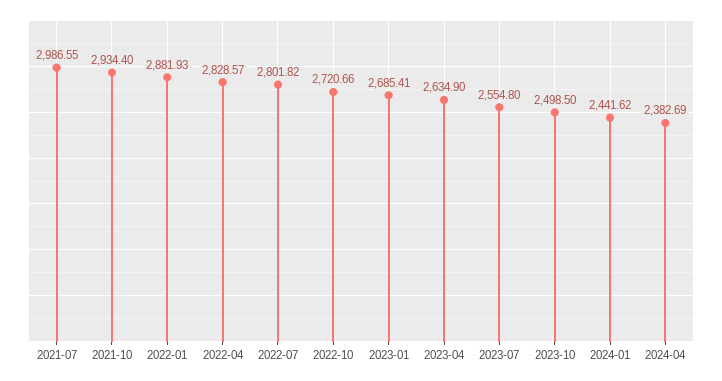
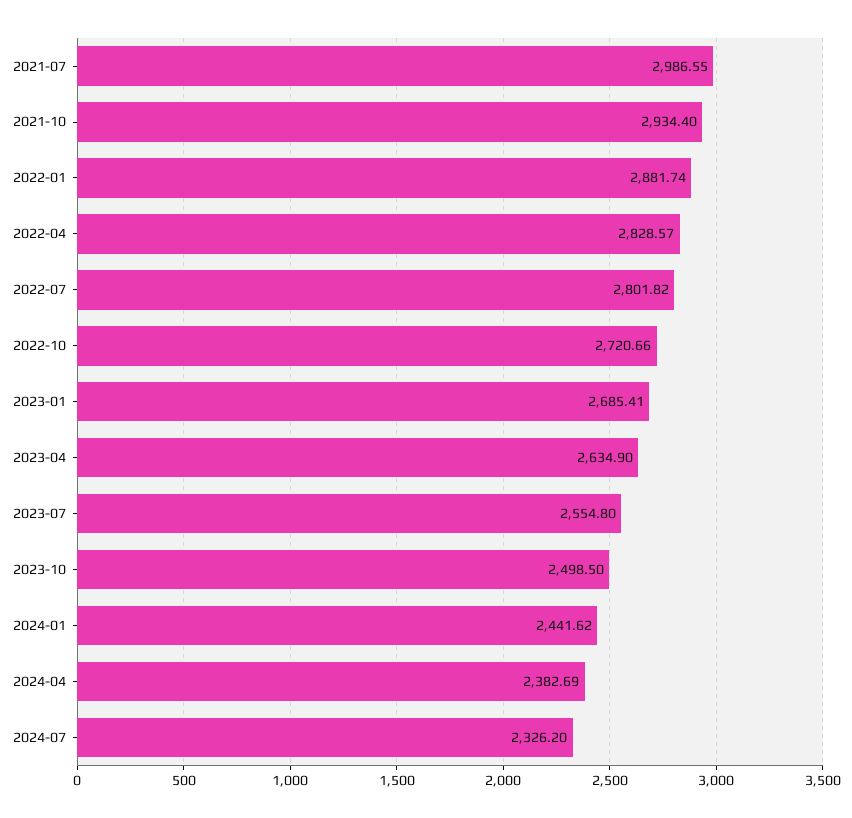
2022-01: 2881.93 -> 2881.74
2024-07: none -> 2326.2

